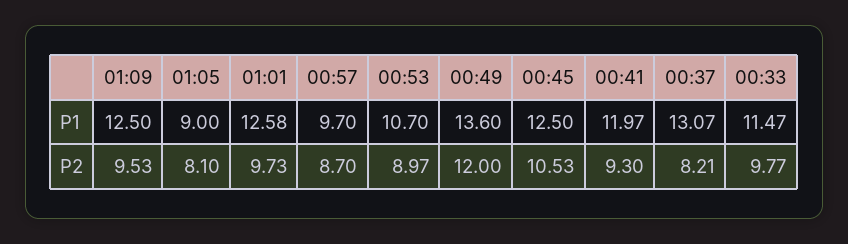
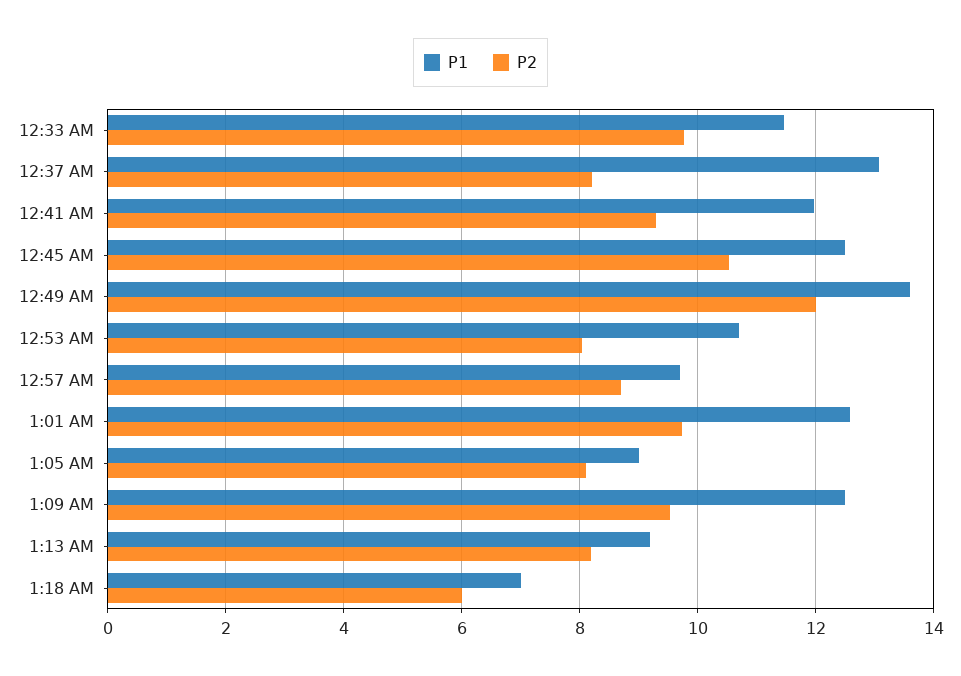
P2, 00:53: 8.97 -> 8
P1, 1:13 AM: none -> 9.2
P2, 1:13 AM: none -> 8.2
P1, 1:18 AM: none -> 7
P2, 1:18 AM: none -> 6

